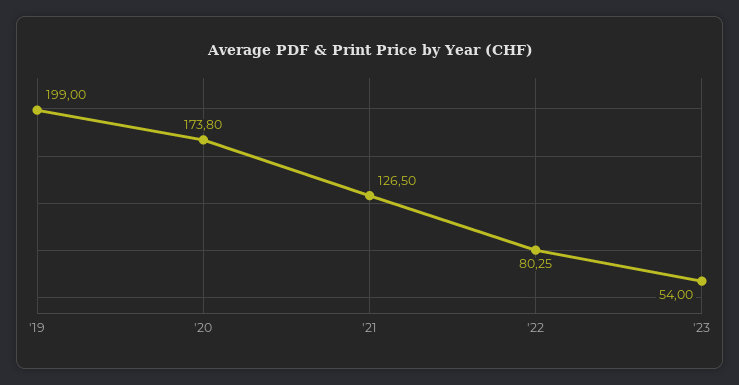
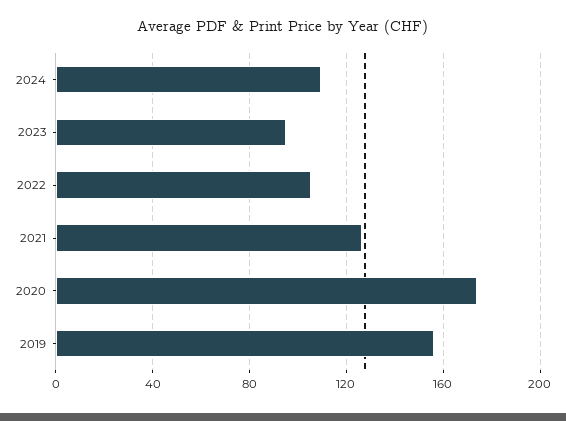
'19: 199 -> 155
'22: 80.25 -> 105
'23: 54 -> 95
2024: none -> 110

